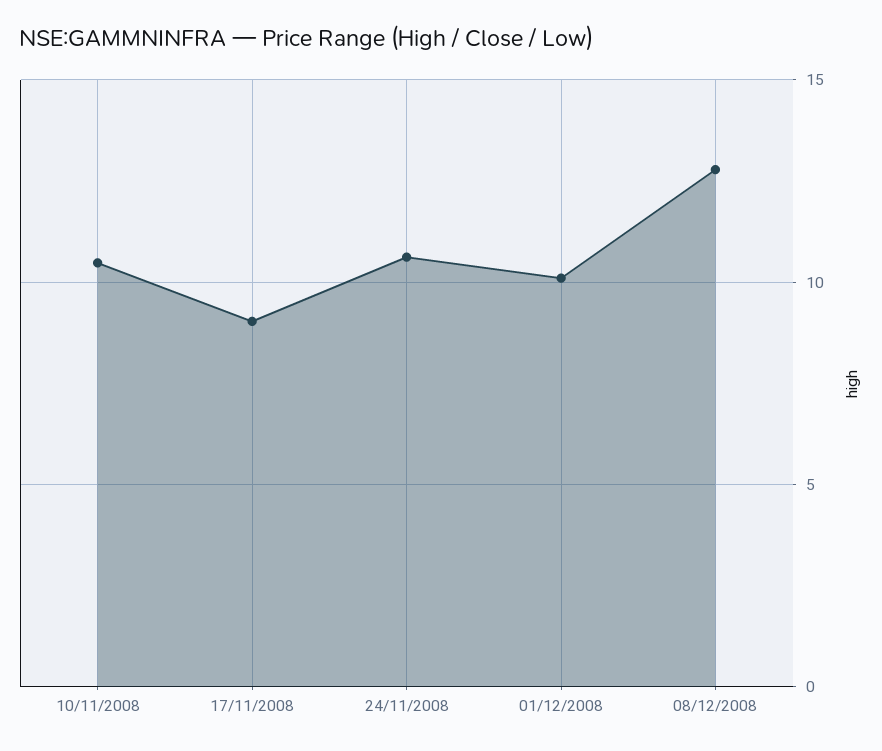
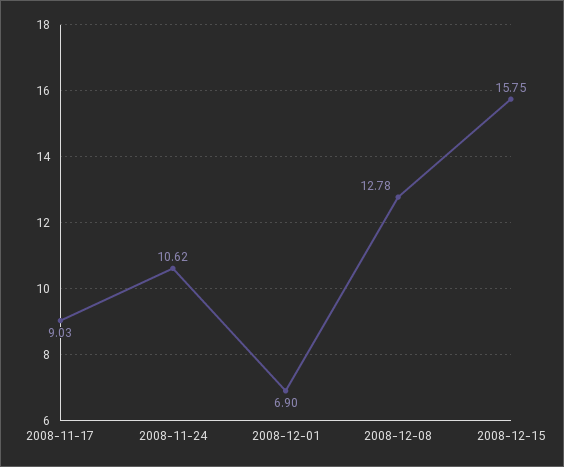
10/11/2008: 10.5 -> none
01/12/2008: 10 -> 6.9
2008-12-15: none -> 15.75

